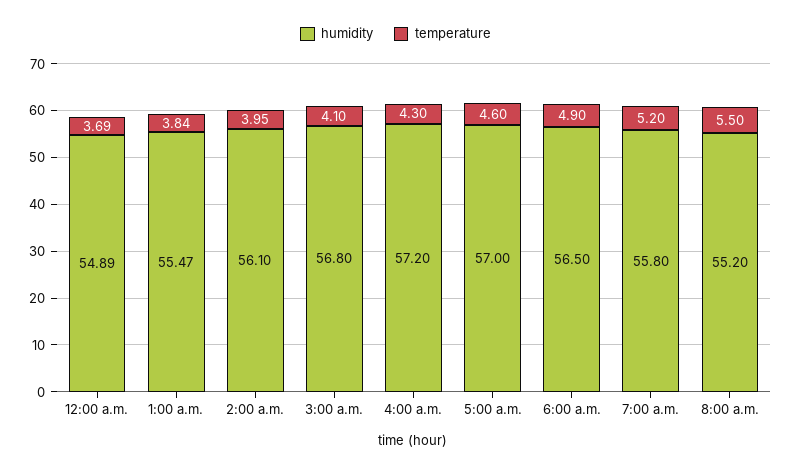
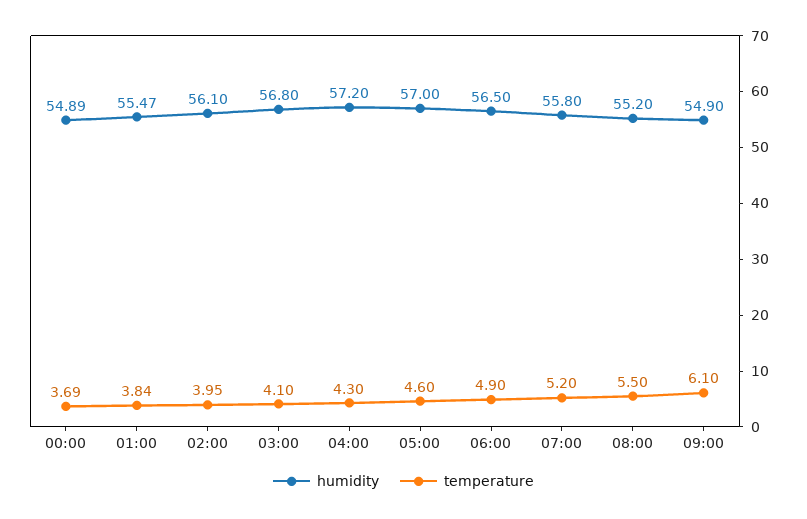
humidity, 09:00: none -> 54.9
temperature, 09:00: none -> 6.1

